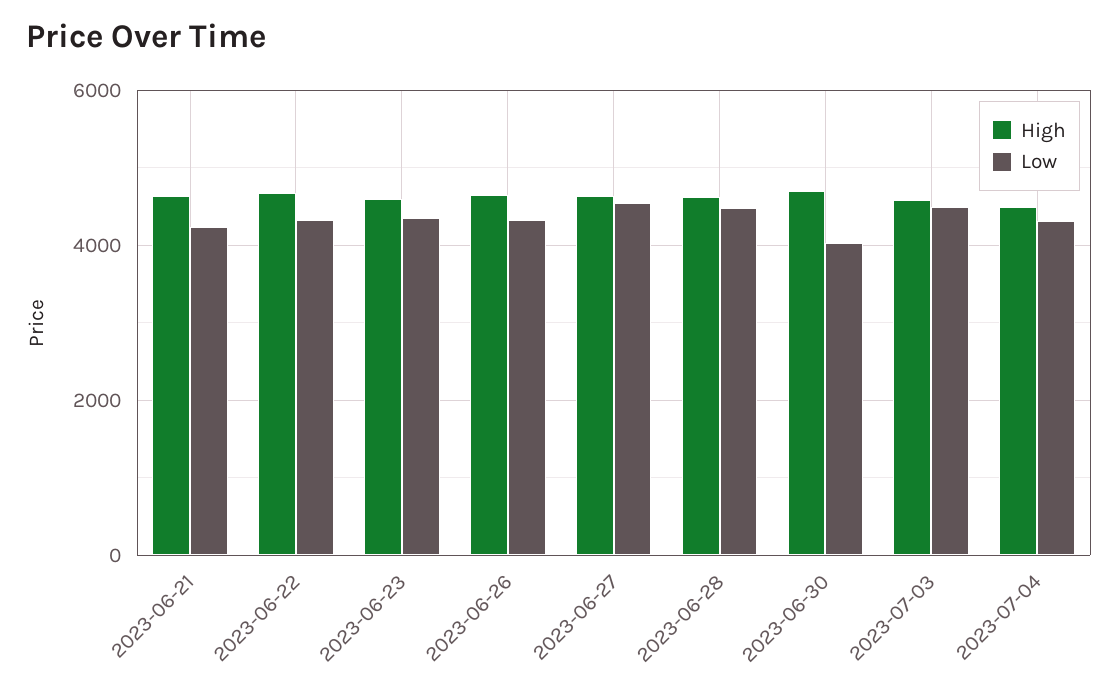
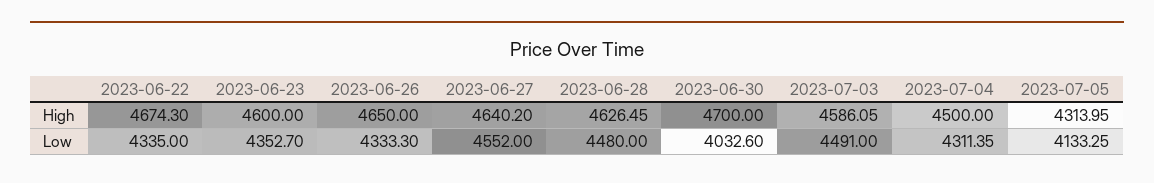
High, 2023-06-21: 4600 -> none
Low, 2023-06-21: 4200 -> none
High, 2023-07-05: none -> 4313.95
Low, 2023-07-05: none -> 4133.25

